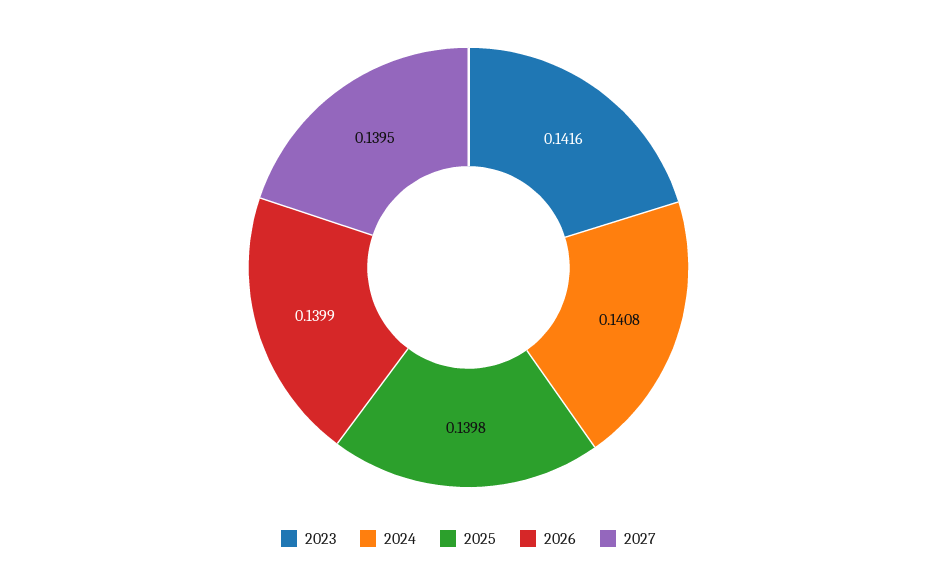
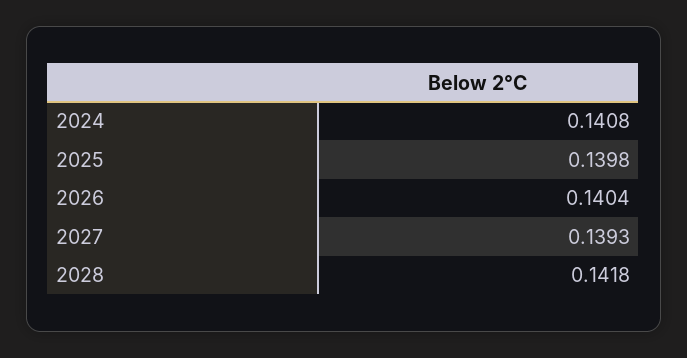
2023: 0.1416 -> none
2026: 0.1399 -> 0.1404
2027: 0.1395 -> 0.1393
2028: none -> 0.1418

